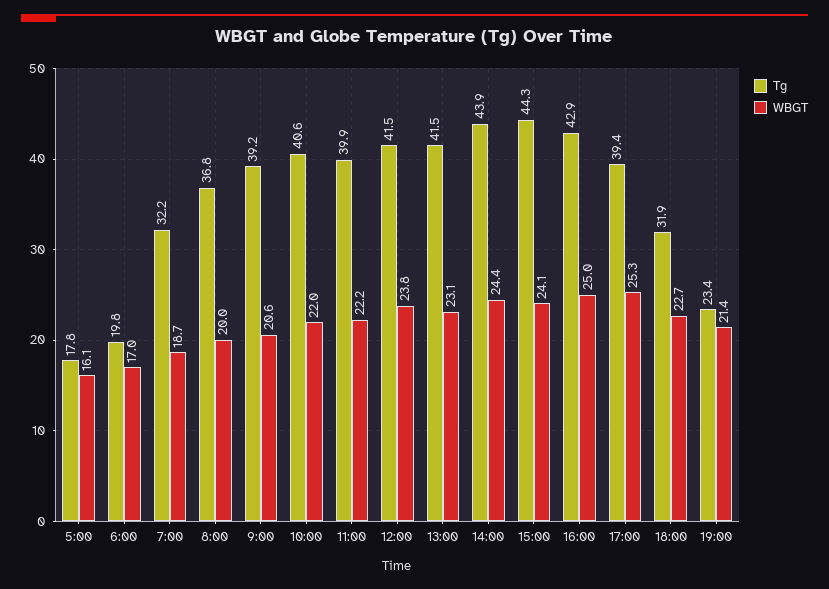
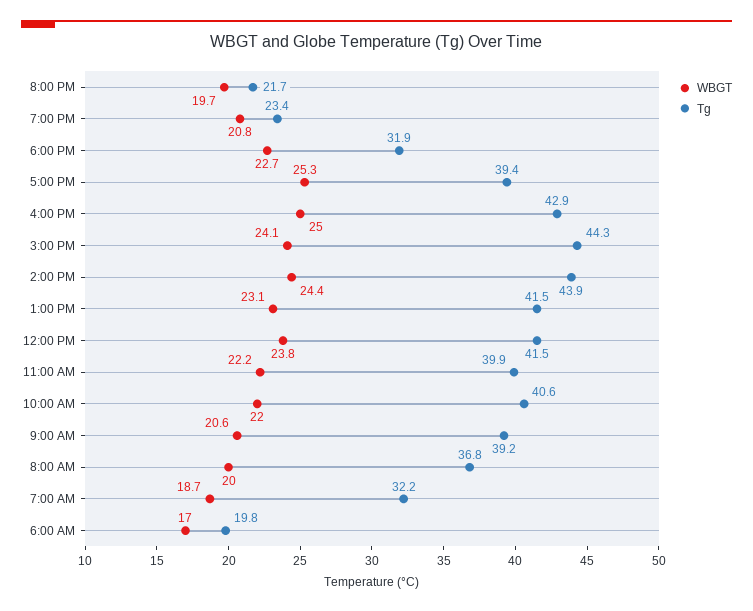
Tg, 5:00: 17.8 -> none
WBGT, 5:00: 16.1 -> none
WBGT, 19:00: 21.4 -> 20.8
WBGT, 8:00 PM: none -> 19.7
Tg, 8:00 PM: none -> 21.7

